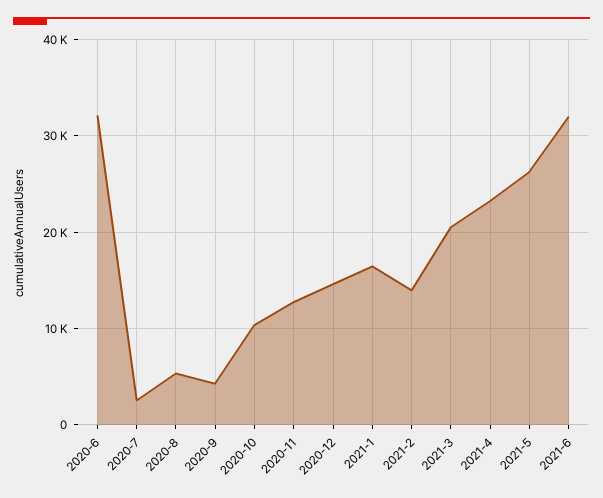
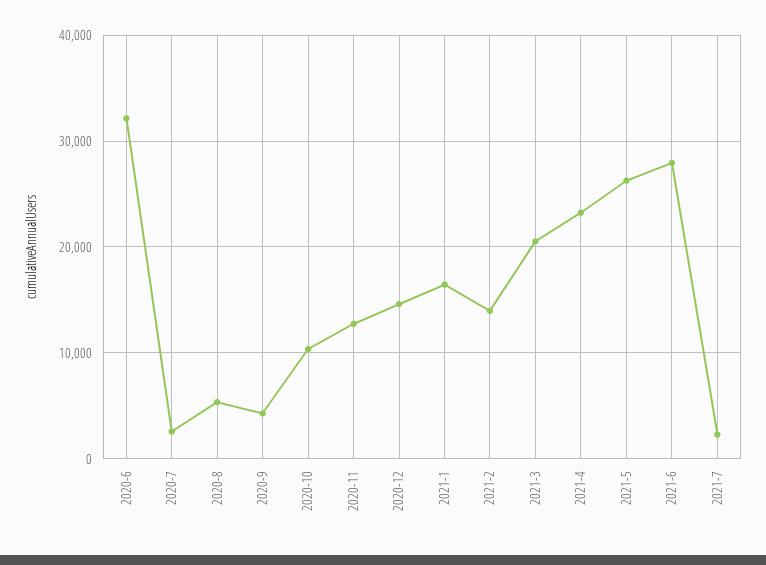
2021-6: 32000 -> 28000
2021-7: none -> 2000

